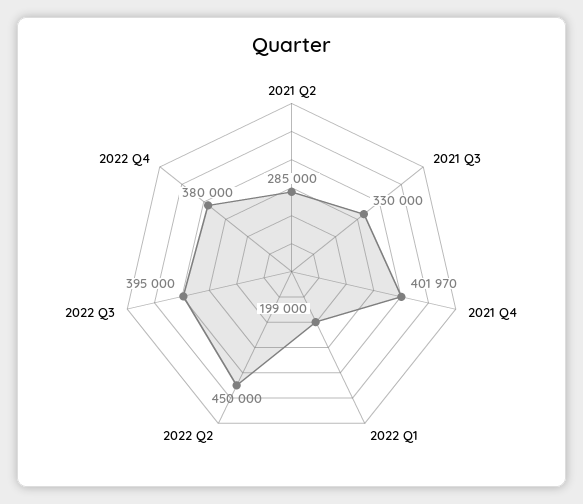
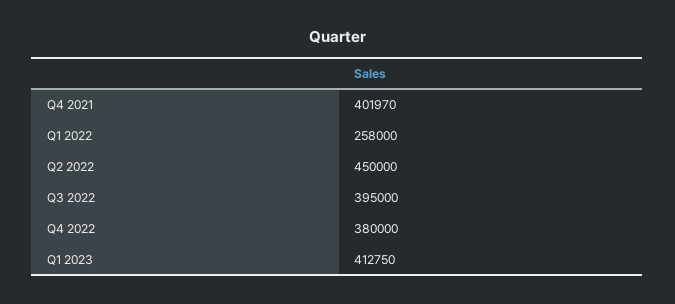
2021 Q2: 285000 -> none
2021 Q3: 330000 -> none
2022 Q1: 199000 -> 258000
Q1 2023: none -> 412750

